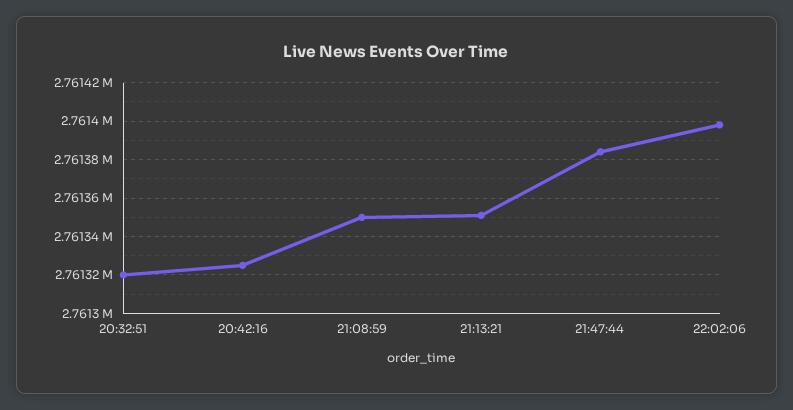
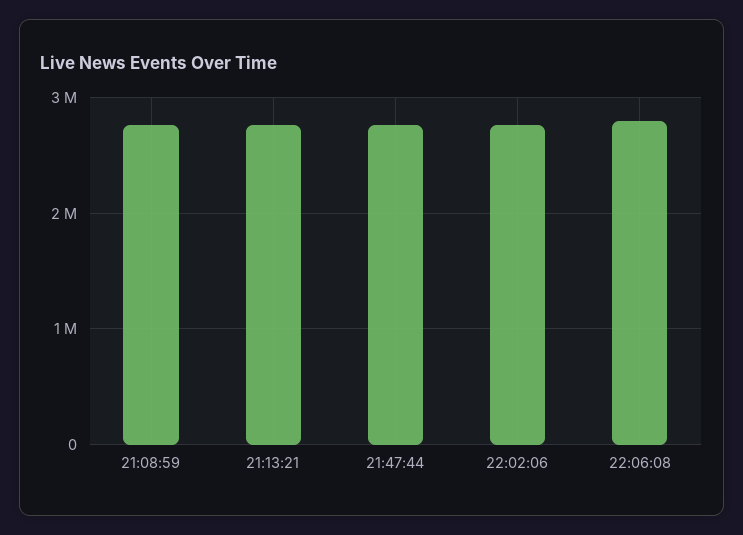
20:32:51: 2761320 -> none
20:42:16: 2761325 -> none
22:06:08: none -> 2800000

